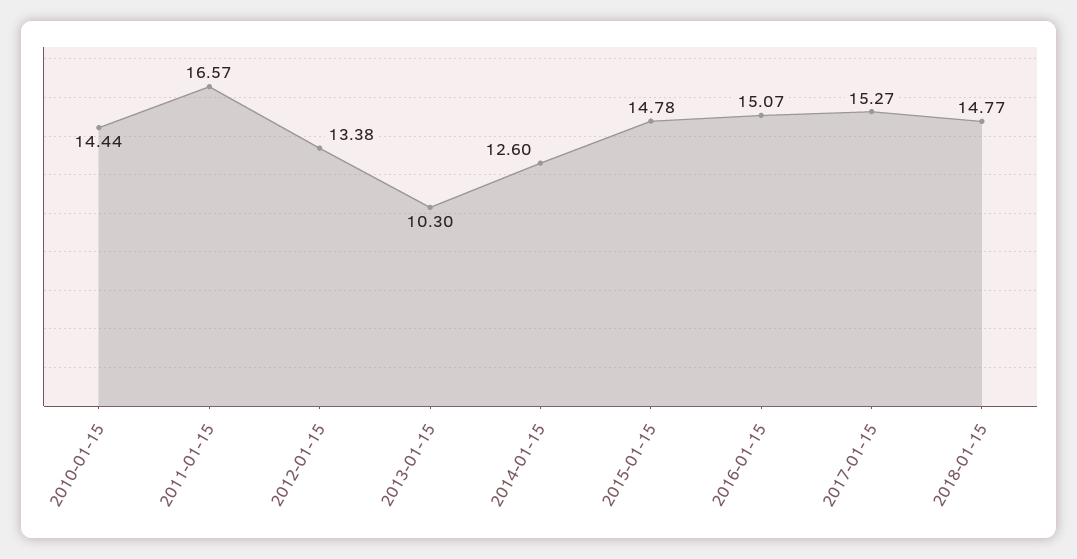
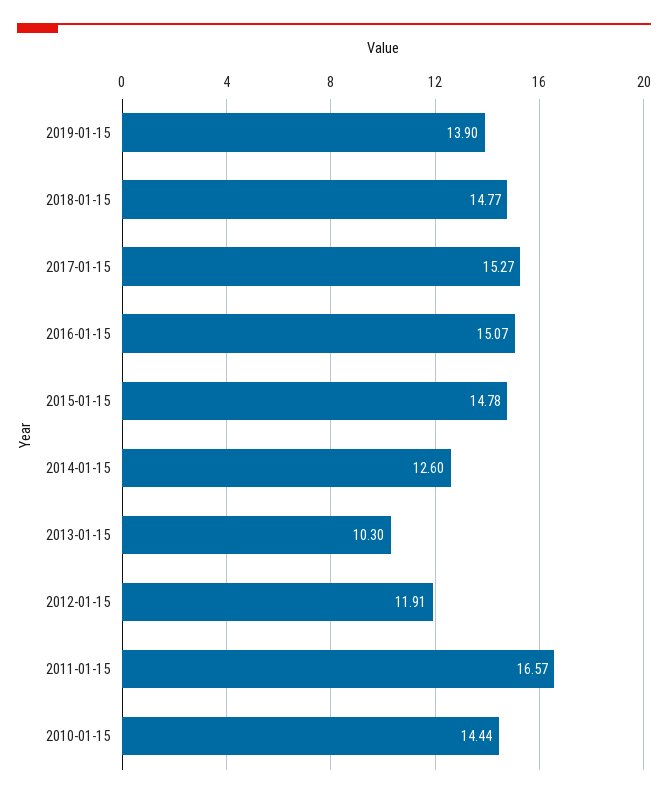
2012-01-15: 13.38 -> 11.91
2019-01-15: none -> 13.9

